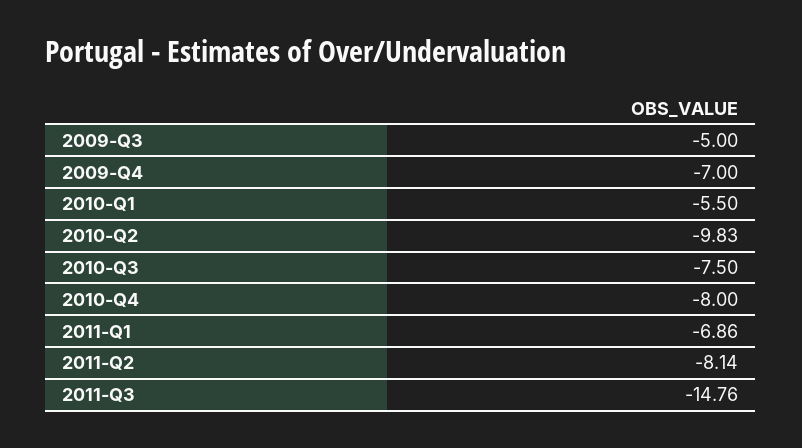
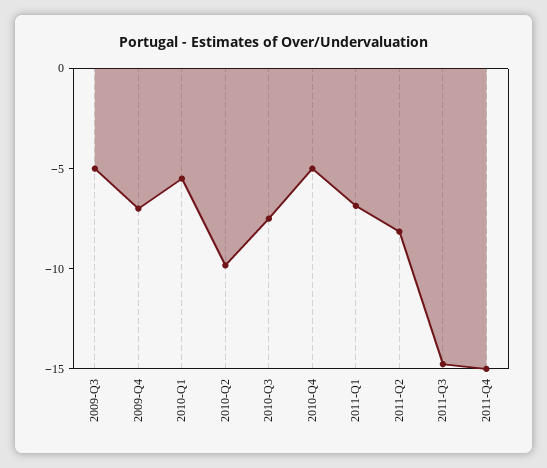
2010-Q4: -8 -> -5
2011-Q4: none -> -15

